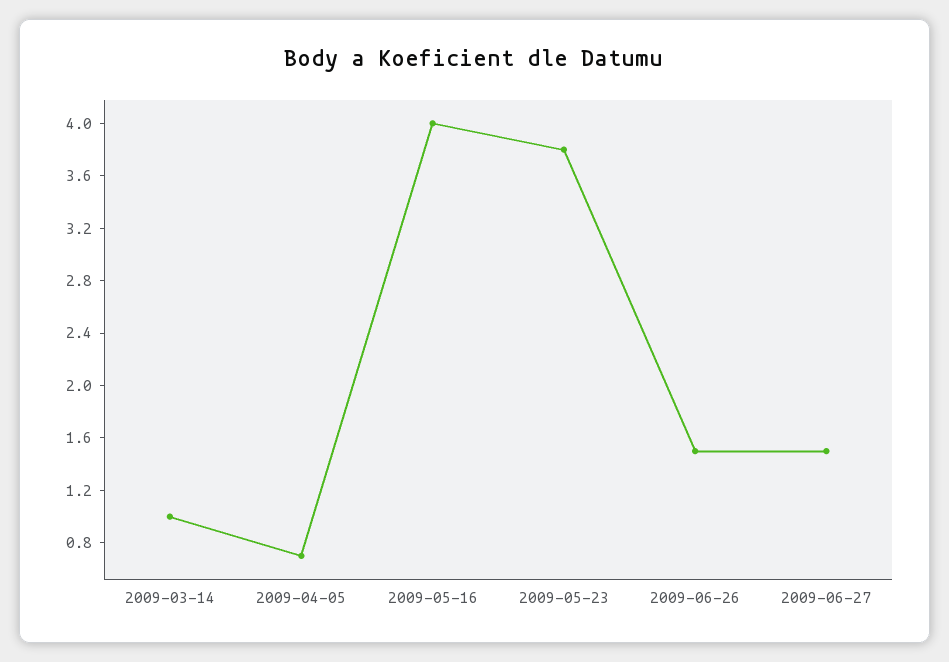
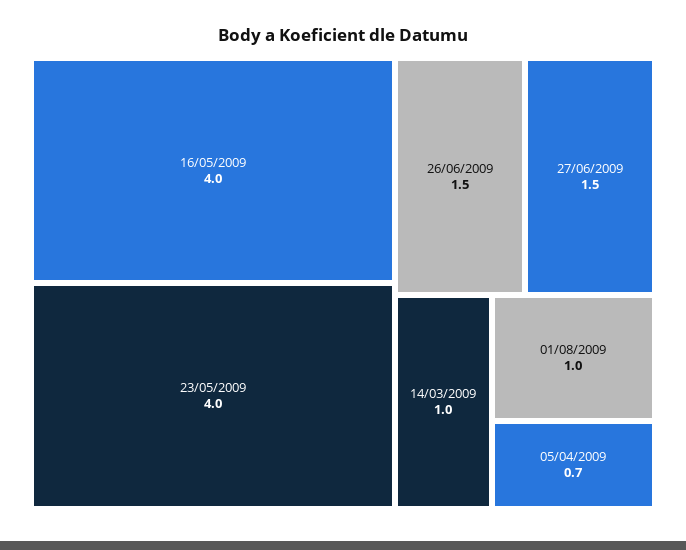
2009-05-23: 3.8 -> 4
01/08/2009: none -> 1

